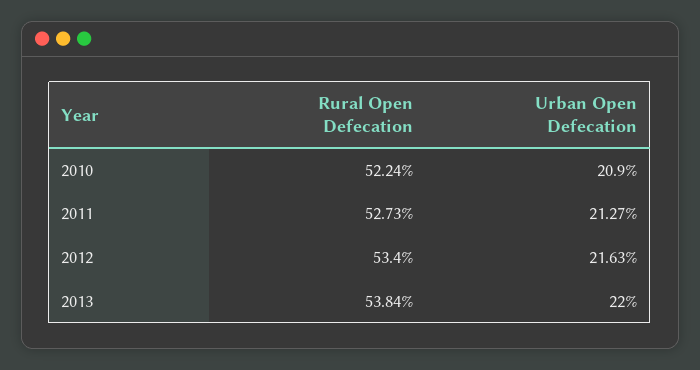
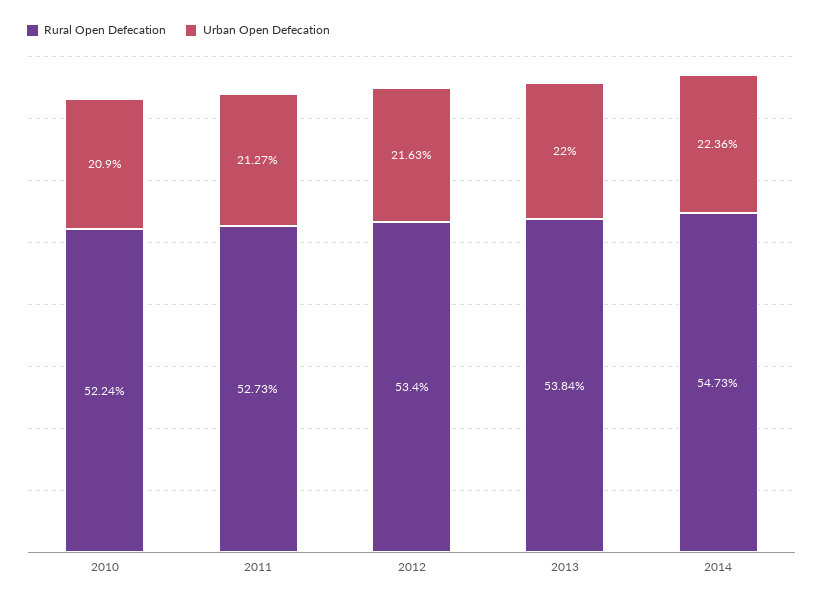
Rural Open Defecation, 2014: none -> 54.73
Urban Open Defecation, 2014: none -> 22.36

